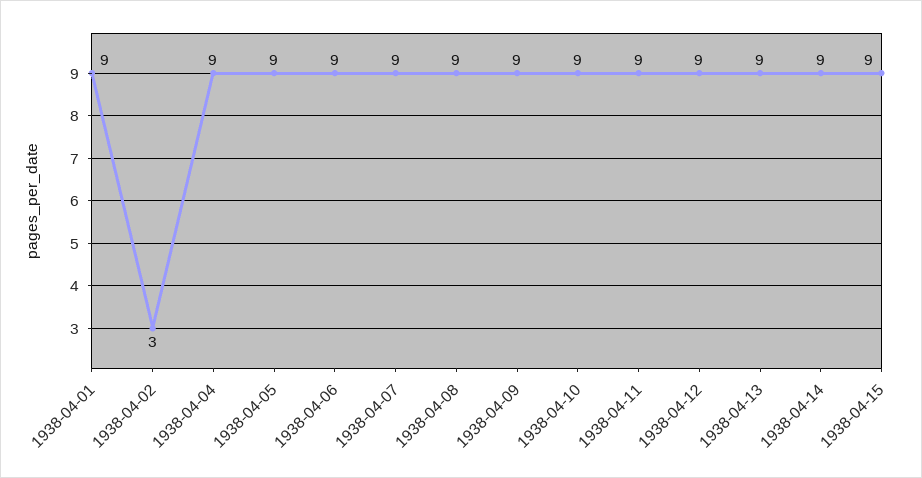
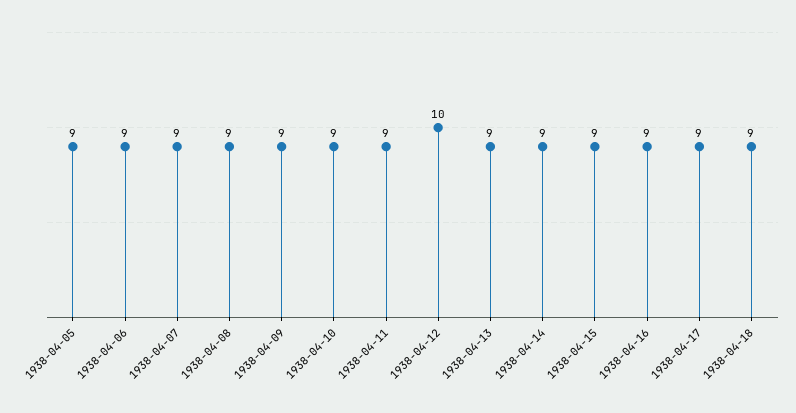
1938-04-01: 9 -> none
1938-04-02: 3 -> none
1938-04-04: 9 -> none
1938-04-12: 9 -> 10
1938-04-16: none -> 9
1938-04-17: none -> 9
1938-04-18: none -> 9

